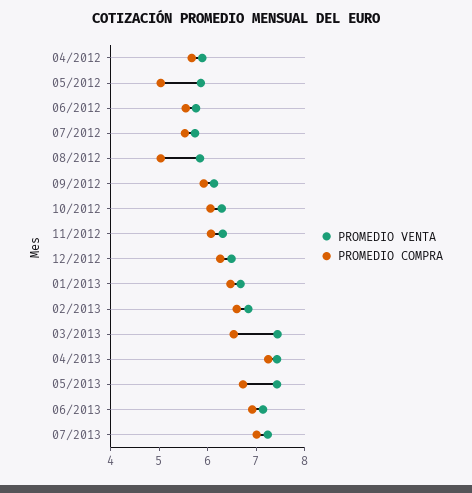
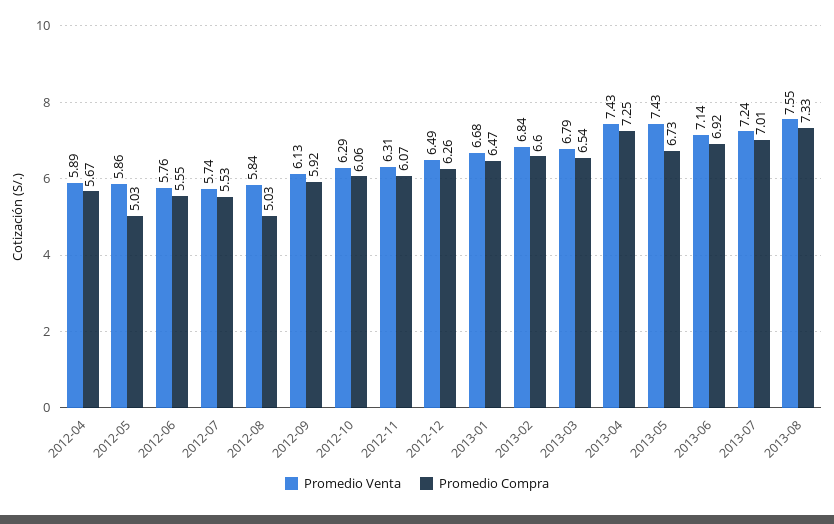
PROMEDIO VENTA, 03/2013: 7.4 -> 6.79
PROMEDIO VENTA, 2013-08: none -> 7.55
PROMEDIO COMPRA, 2013-08: none -> 7.33

